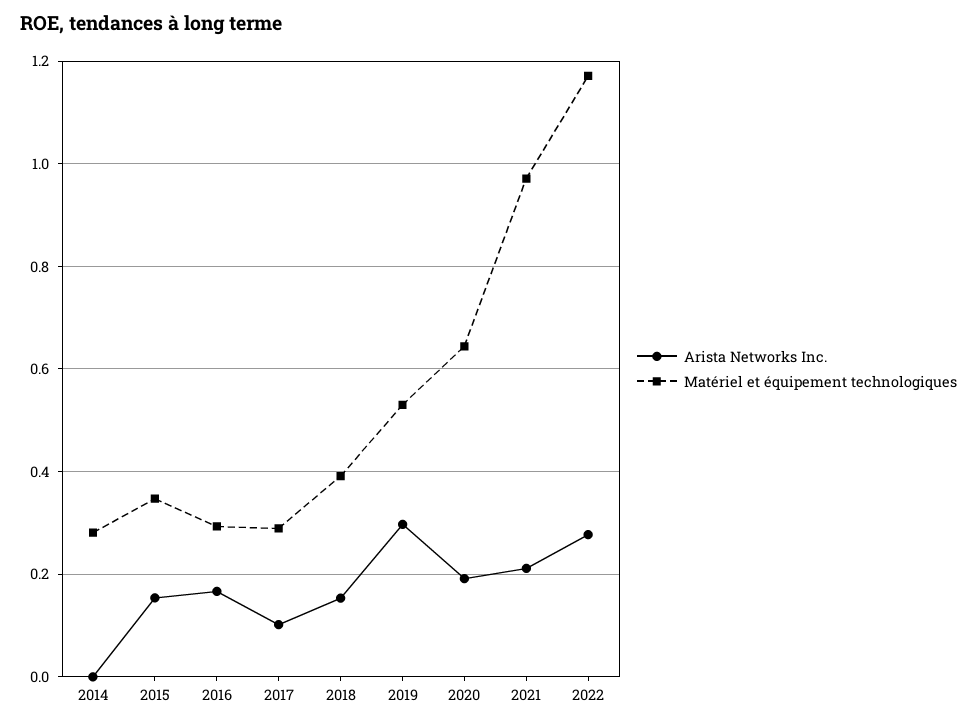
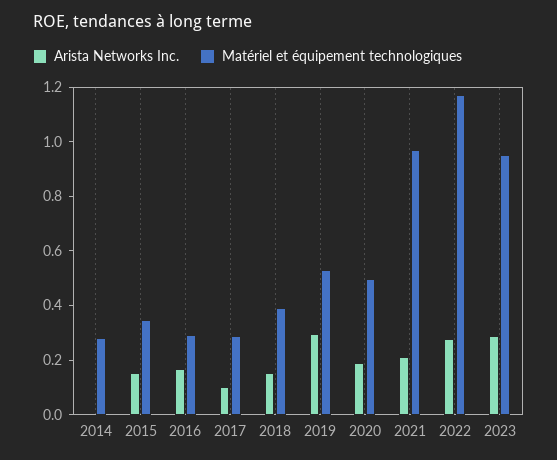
Matériel et équipement technologiques, 2020: 0.64 -> 0.5
Arista Networks Inc., 2023: none -> 0.3
Matériel et équipement technologiques, 2023: none -> 0.95

